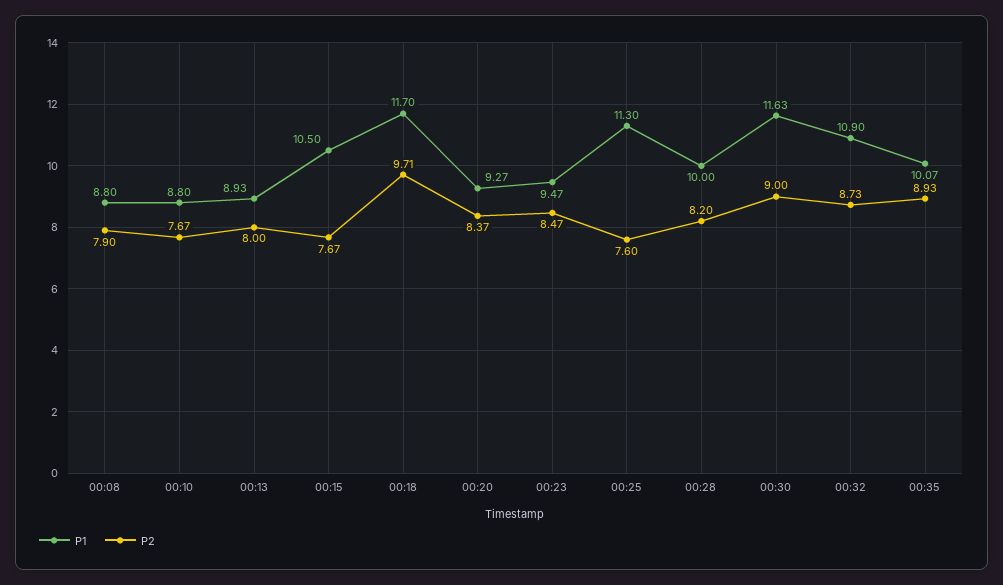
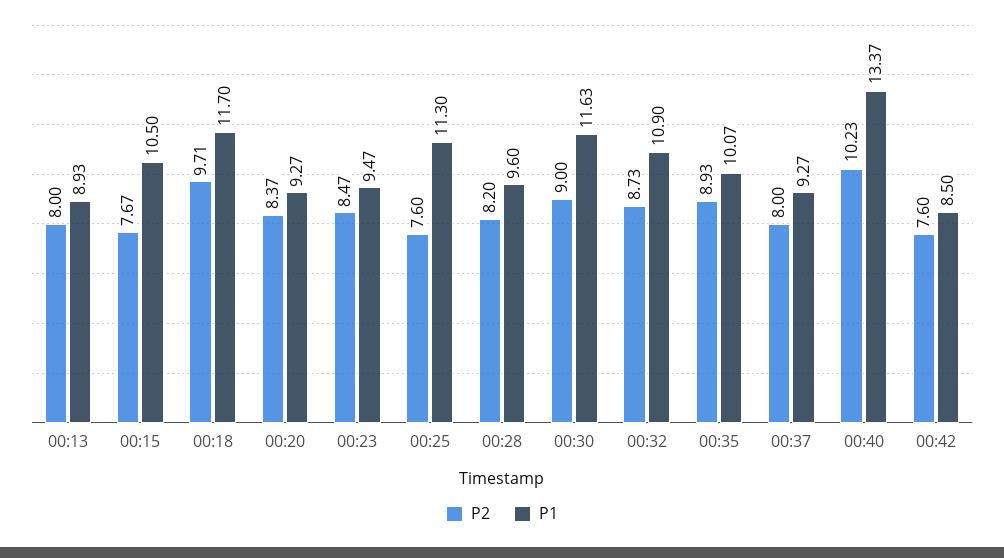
P1, 00:08: 8.8 -> none
P2, 00:08: 7.9 -> none
P1, 00:10: 8.8 -> none
P2, 00:10: 7.67 -> none
P1, 00:28: 10 -> 9.6
P2, 00:37: none -> 8
P1, 00:37: none -> 9.27
P2, 00:40: none -> 10.23
P1, 00:40: none -> 13.37
P2, 00:42: none -> 7.6
P1, 00:42: none -> 8.5

